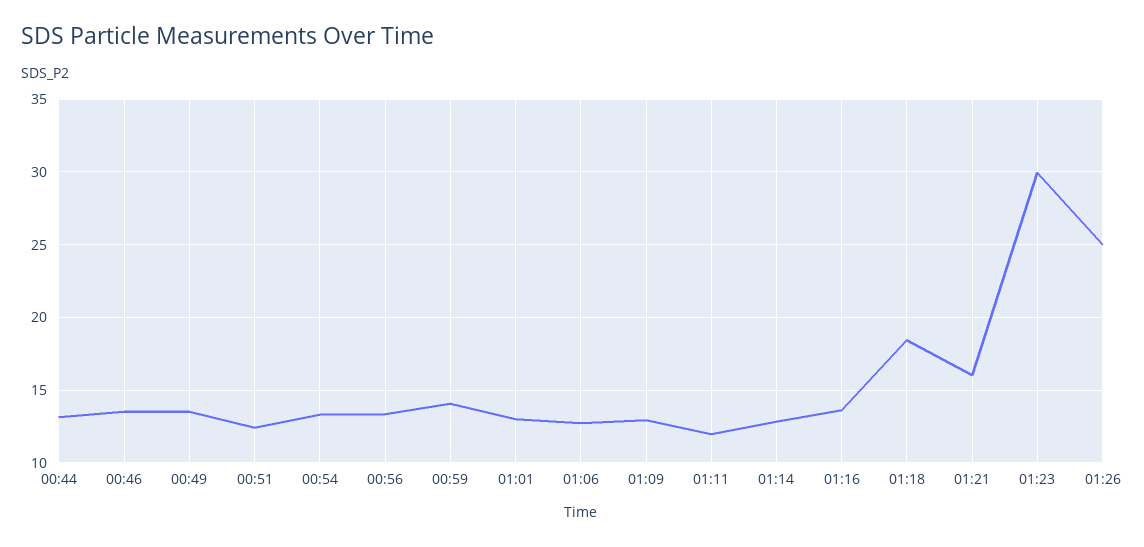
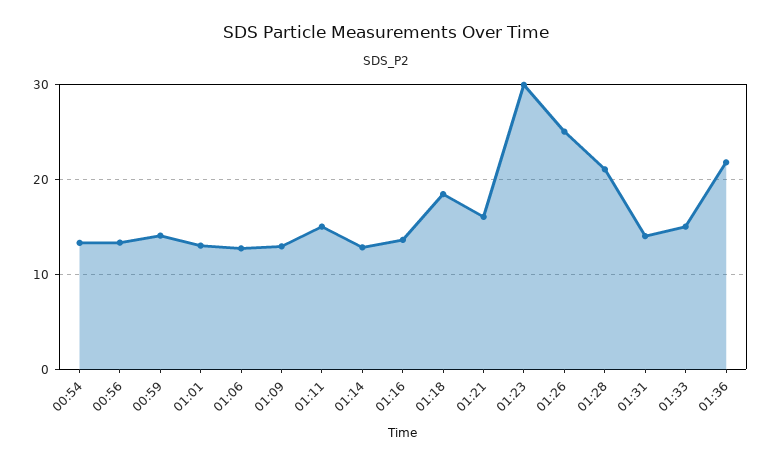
00:44: 13 -> none
00:46: 13.5 -> none
00:49: 13.5 -> none
00:51: 12.5 -> none
01:11: 12 -> 15
01:28: none -> 21
01:31: none -> 14
01:33: none -> 15
01:36: none -> 22

